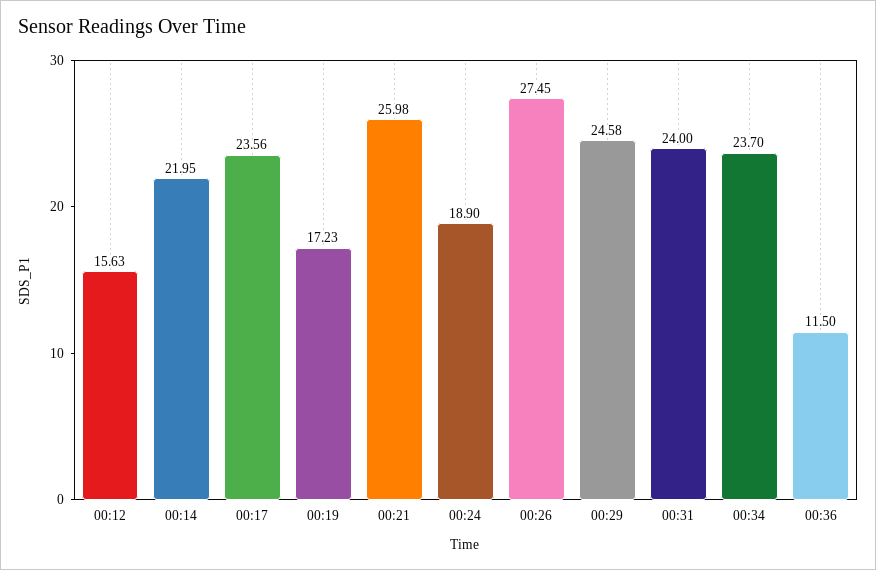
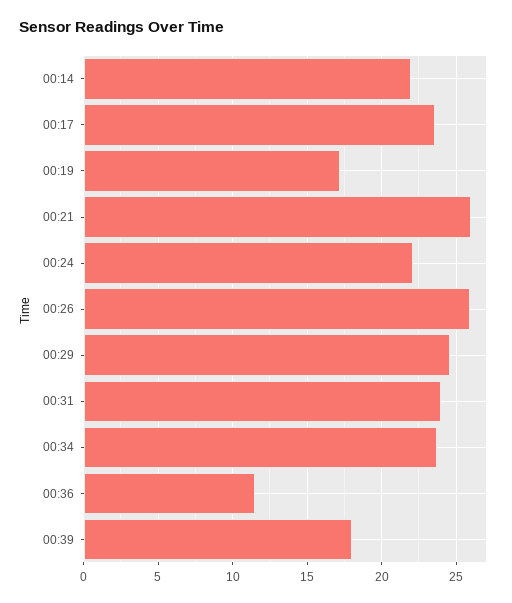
00:12: 15.63 -> none
00:24: 18.9 -> 22
00:26: 27.45 -> 26
00:39: none -> 18

